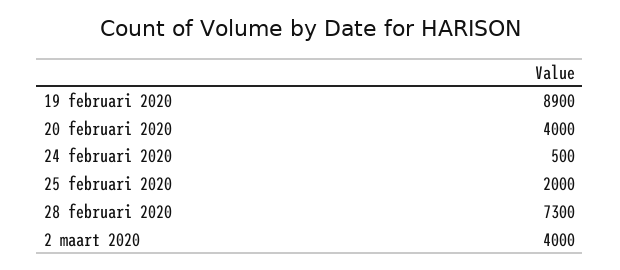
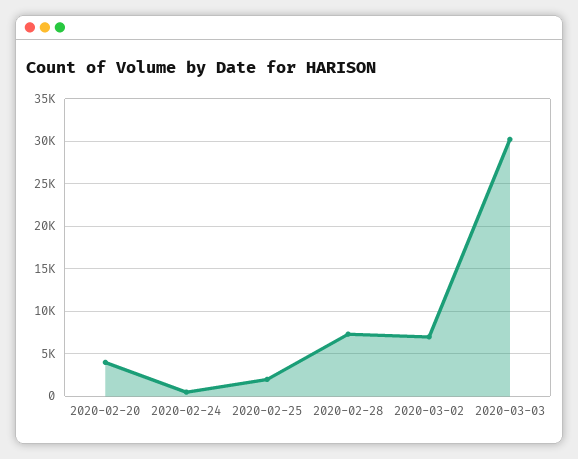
19 februari 2020: 8900 -> none
2 maart 2020: 4000 -> 7000
2020-03-03: none -> 30000

